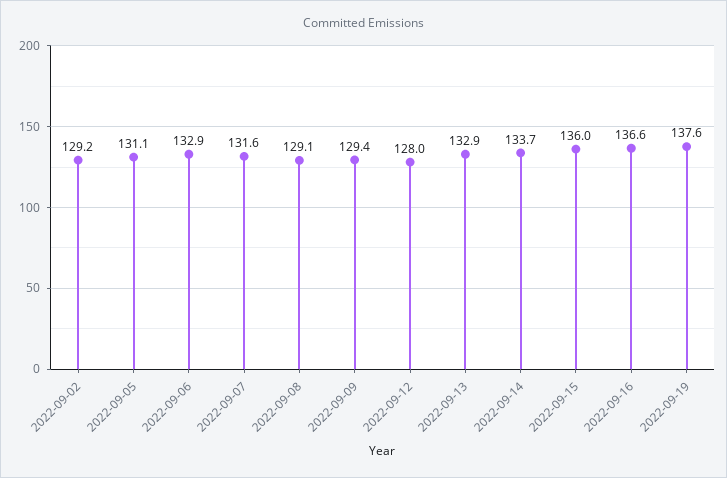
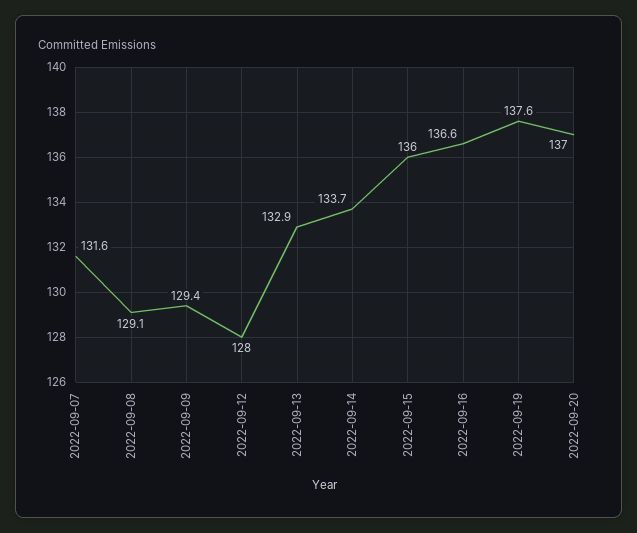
2022-09-02: 129.2 -> none
2022-09-05: 131.1 -> none
2022-09-06: 132.9 -> none
2022-09-20: none -> 137

